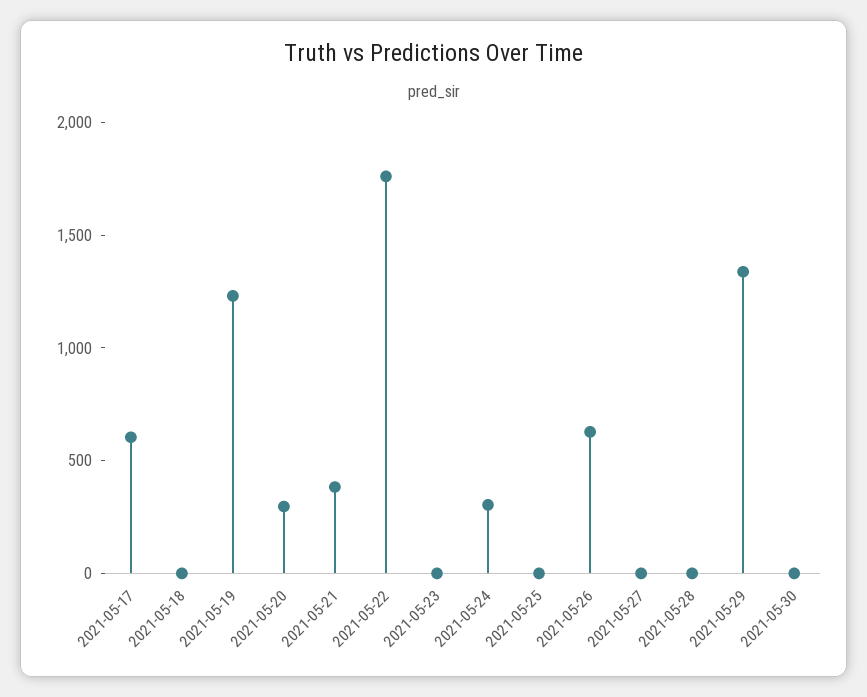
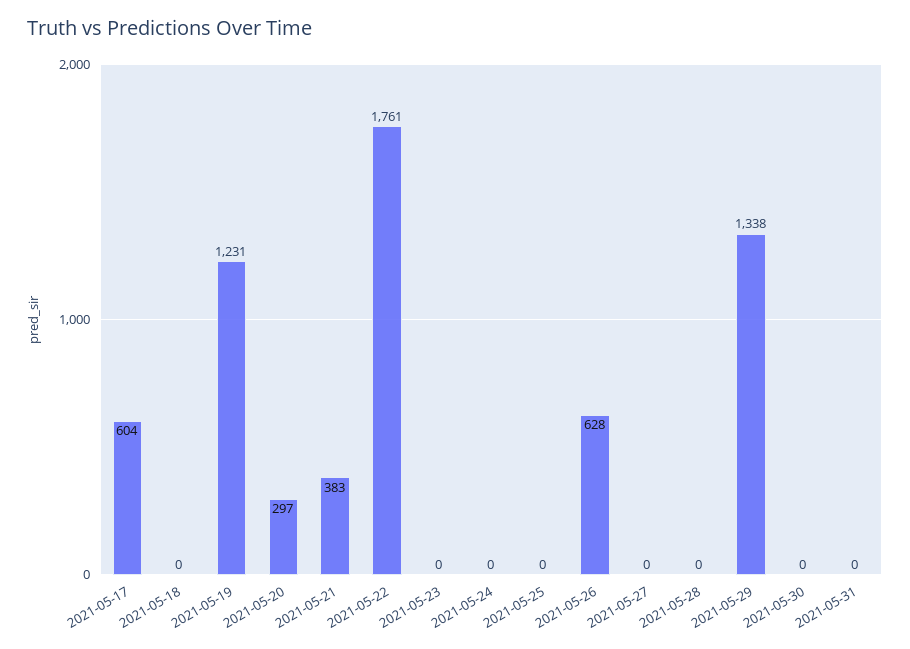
2021-05-24: 300 -> 0
2021-05-31: none -> 0

